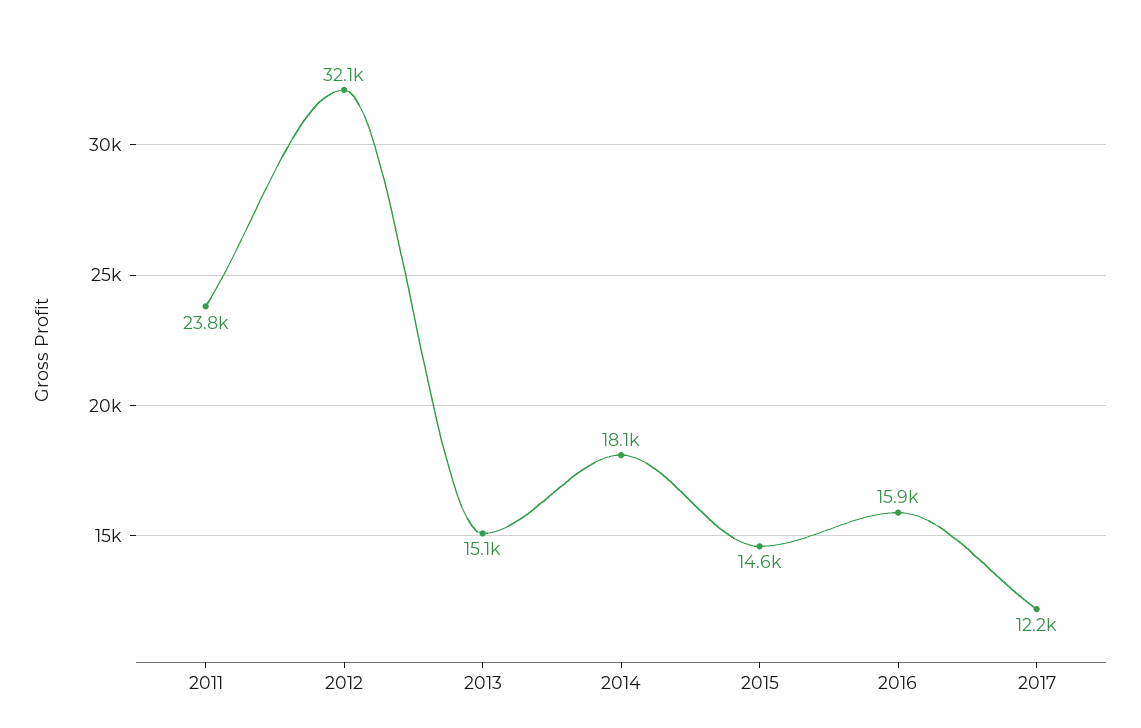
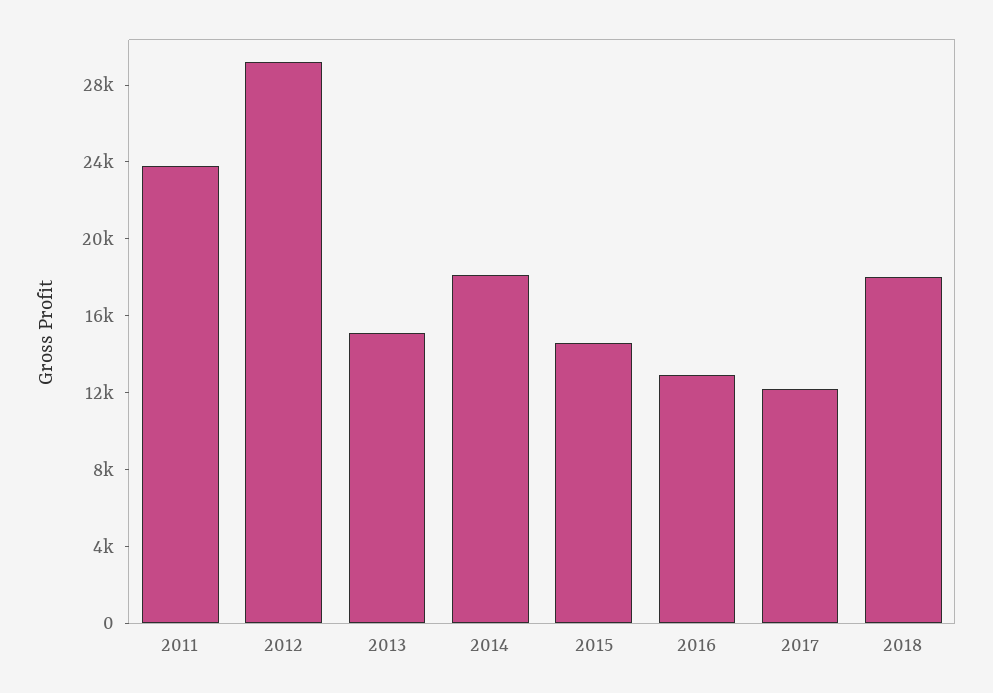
2012: 32100 -> 29000
2016: 15900 -> 13000
2018: none -> 18000

